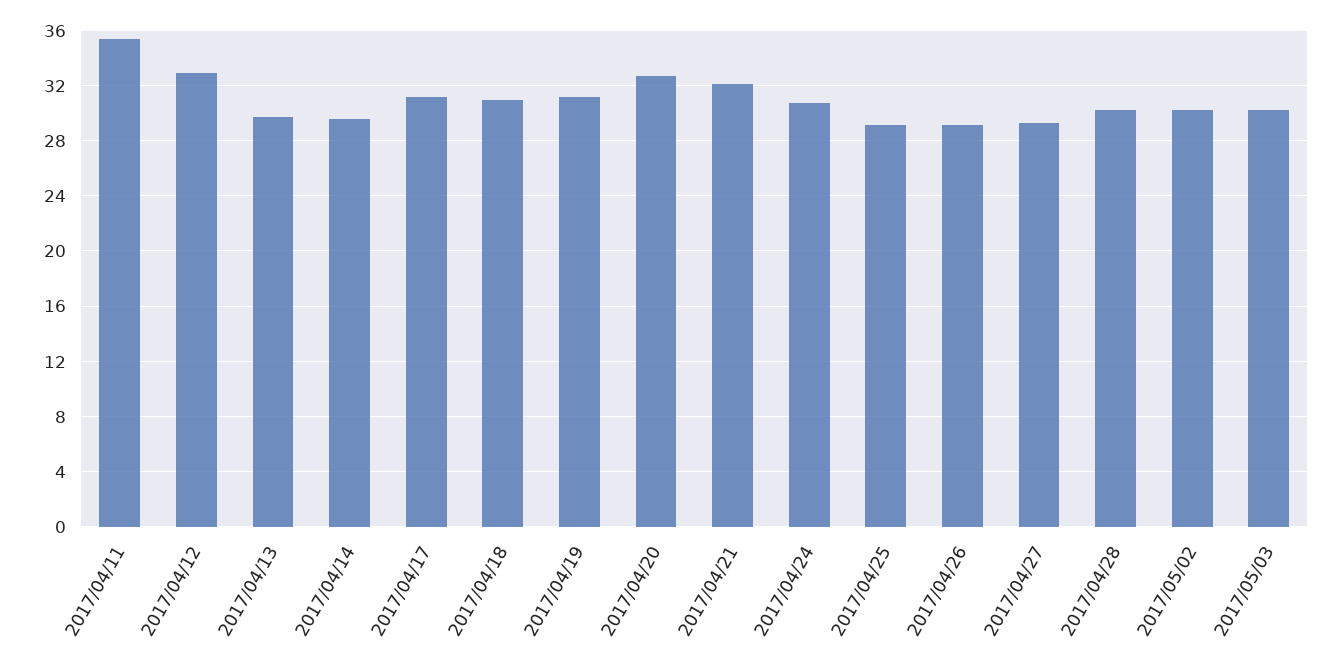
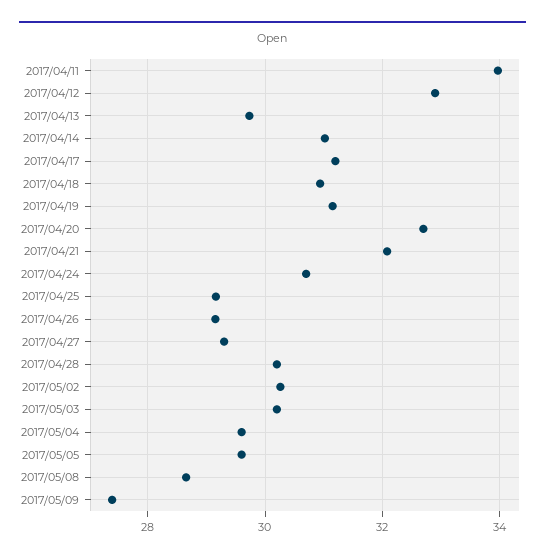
2017/04/11: 35.5 -> 34
2017/04/14: 29.5 -> 31
2017/05/04: none -> 29.6
2017/05/05: none -> 29.6
2017/05/08: none -> 28.6
2017/05/09: none -> 27.4

